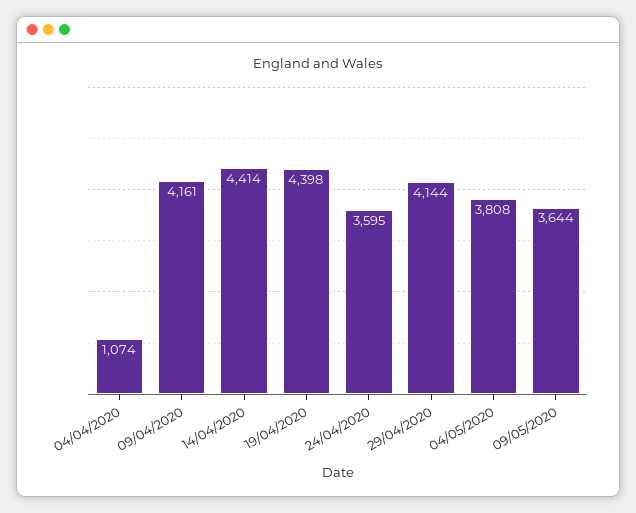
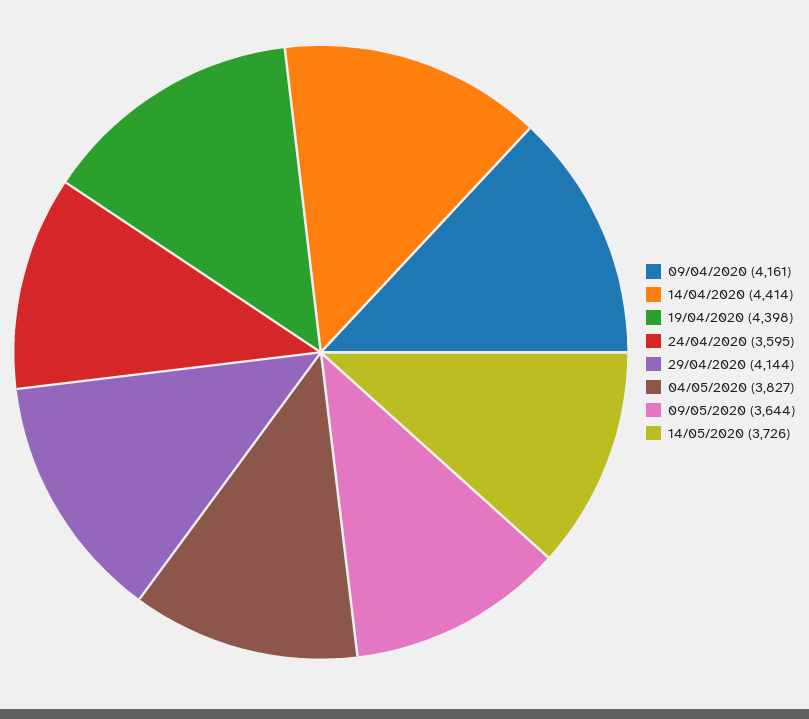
04/04/2020: 1074 -> none
04/05/2020: 3808 -> 3827
14/05/2020: none -> 3726

